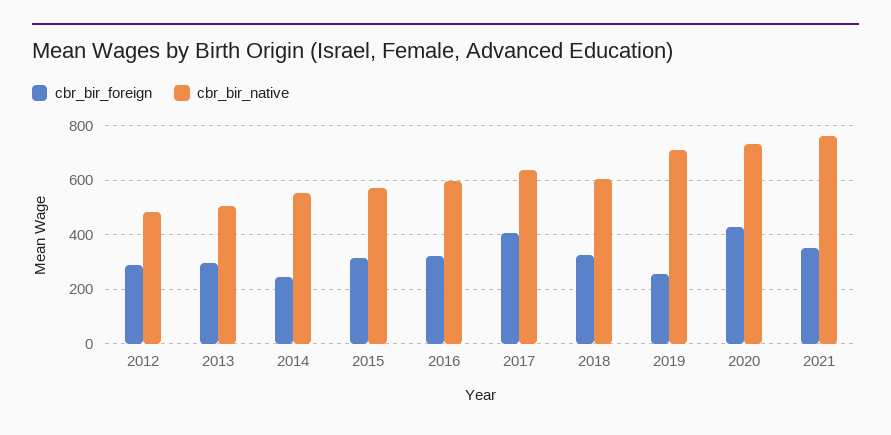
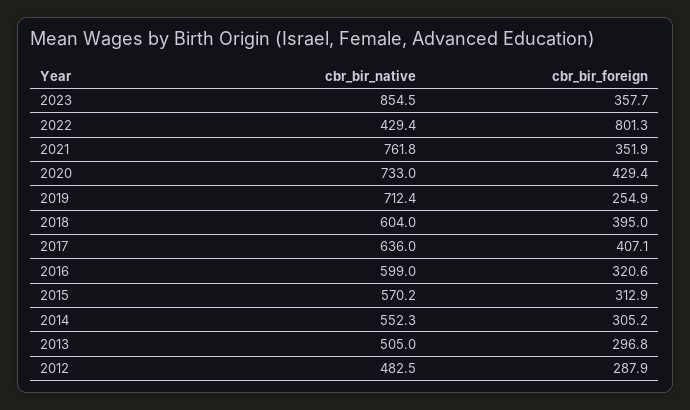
cbr_bir_foreign, 2014: 250 -> 305.2
cbr_bir_foreign, 2018: 325 -> 395
cbr_bir_native, 2023: none -> 854.5
cbr_bir_foreign, 2023: none -> 357.7
cbr_bir_native, 2022: none -> 429.4
cbr_bir_foreign, 2022: none -> 801.3

